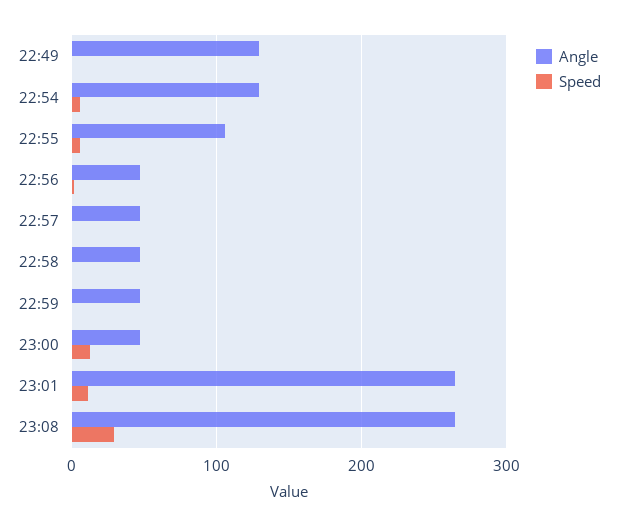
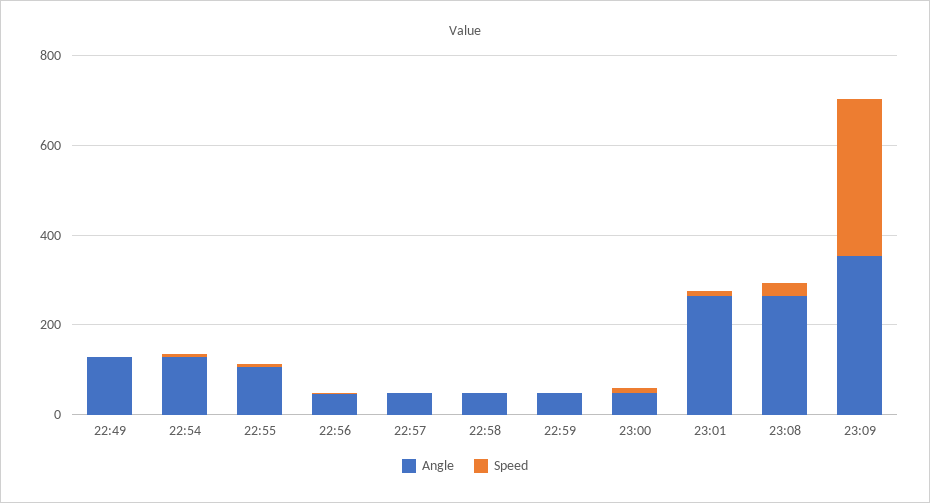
Angle, 23:09: none -> 350
Speed, 23:09: none -> 350

